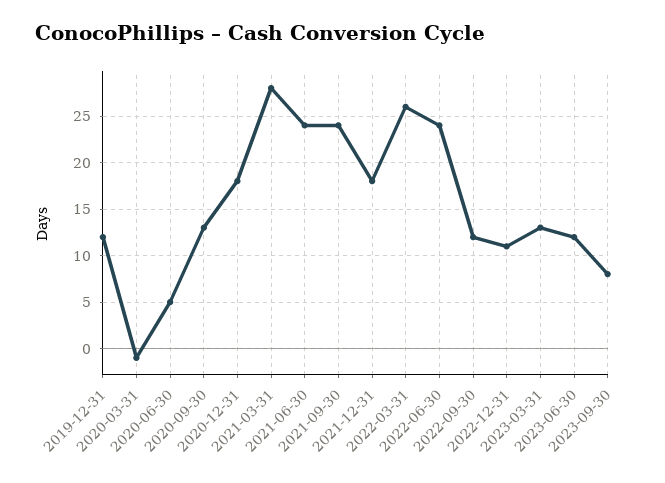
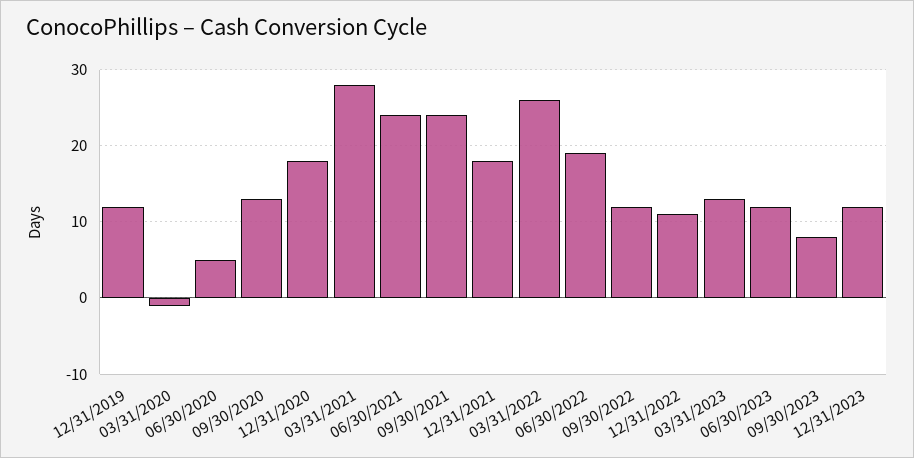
2022-06-30: 24 -> 19
12/31/2023: none -> 12

